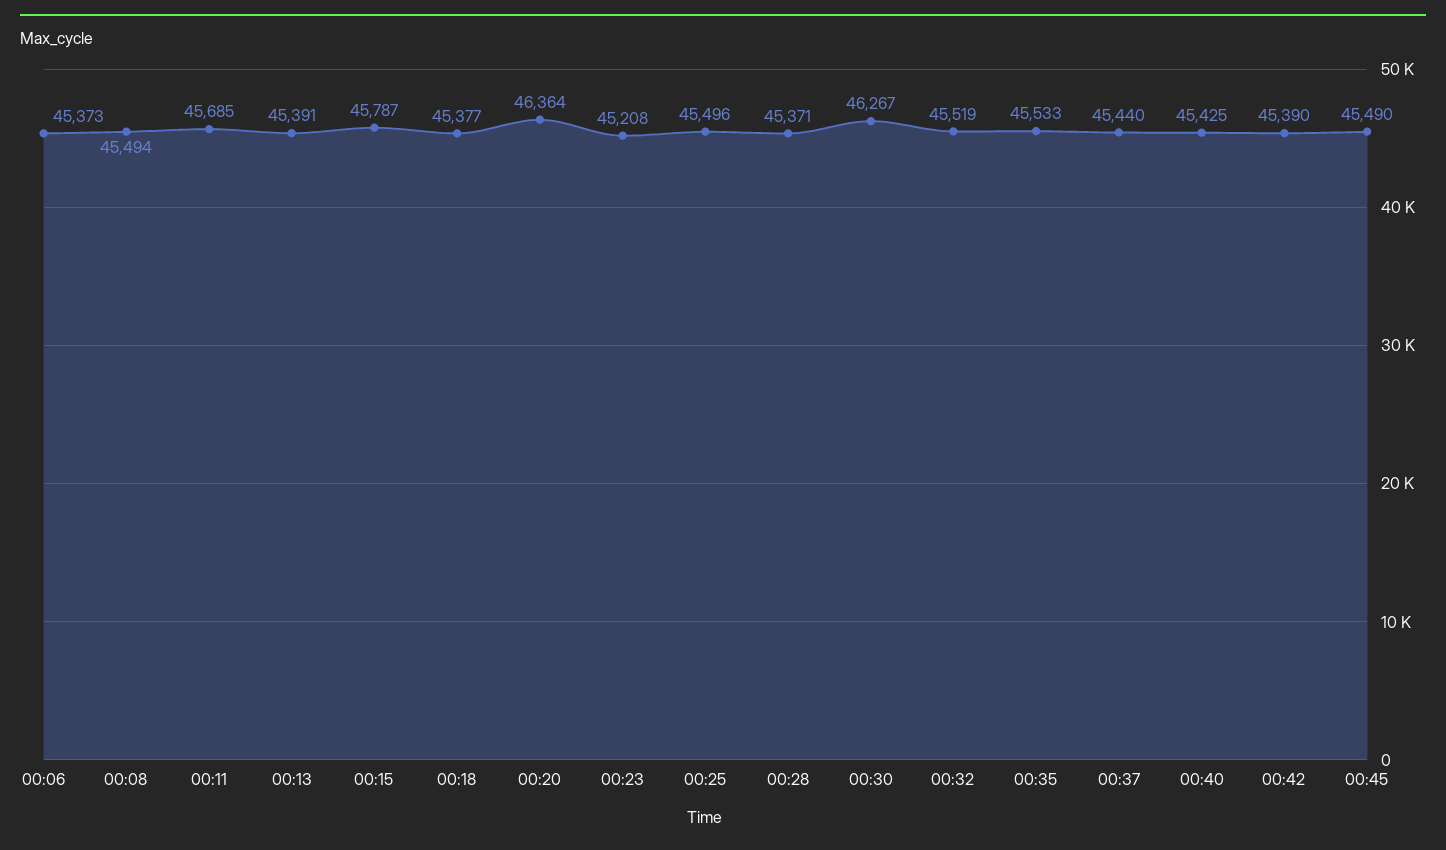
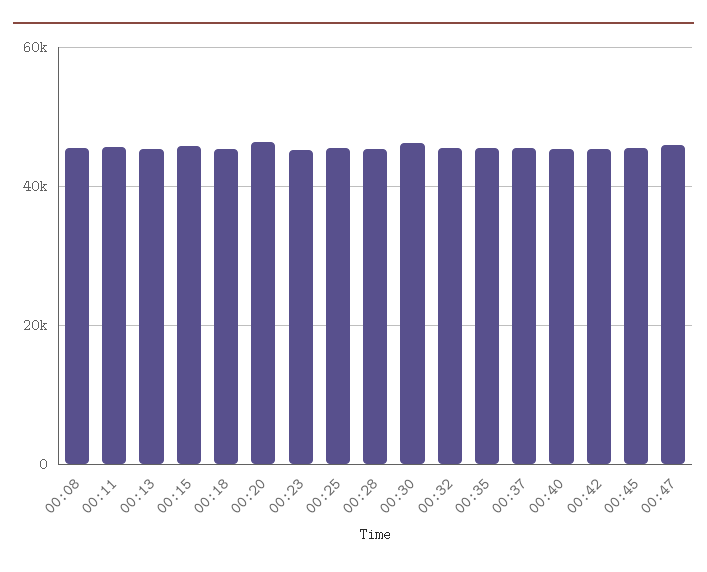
00:06: 45373 -> none
00:47: none -> 46000

